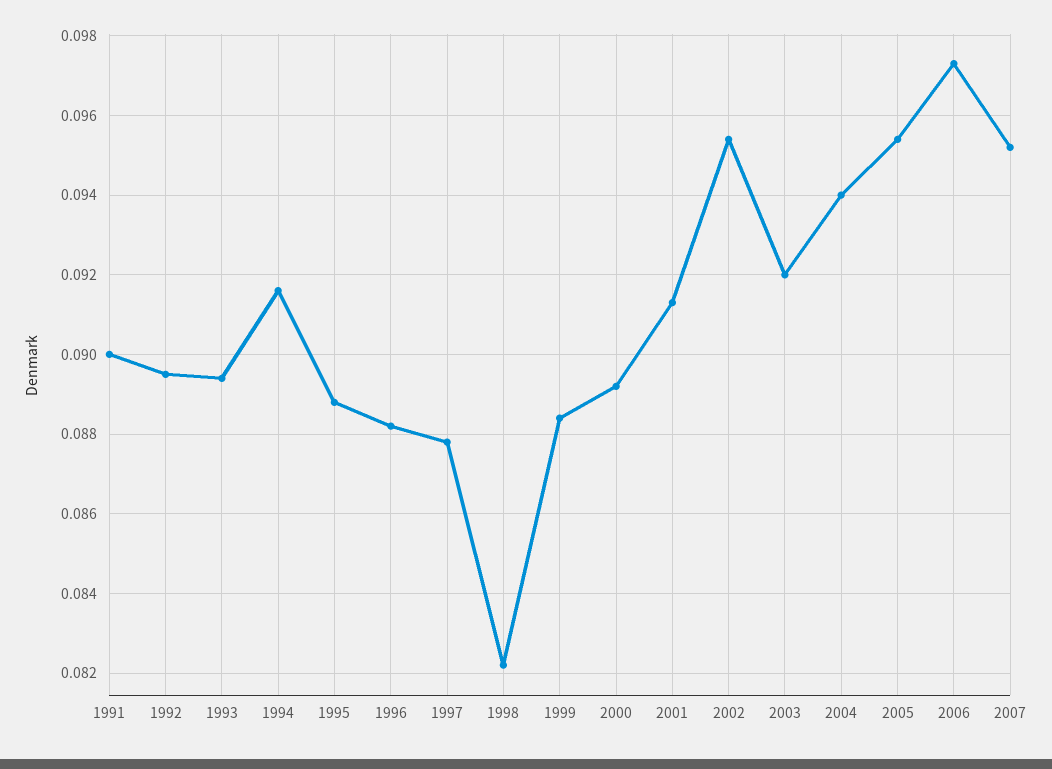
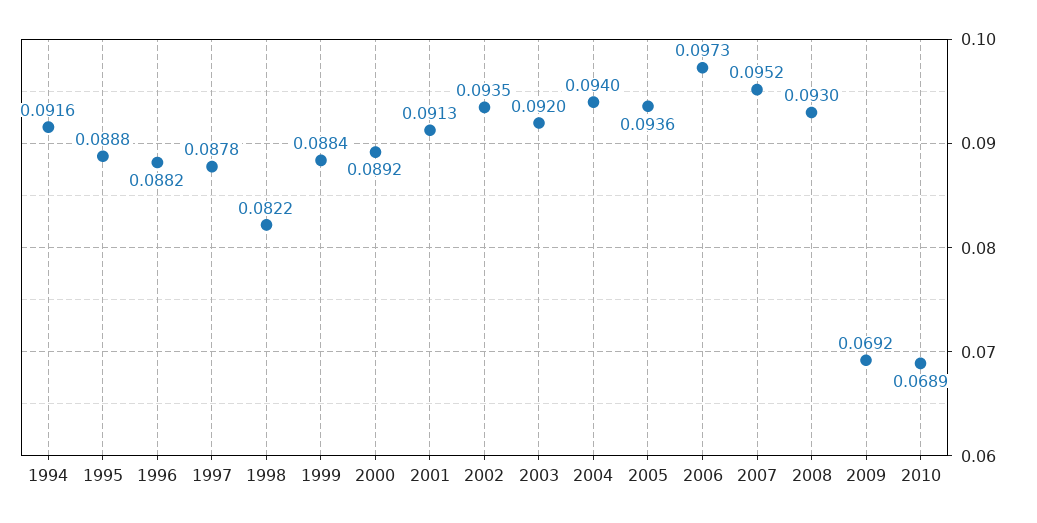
1991: 0.09 -> none
1992: 0.0895 -> none
1993: 0.0895 -> none
2002: 0.0955 -> 0.0935
2005: 0.0955 -> 0.0936
2008: none -> 0.093
2009: none -> 0.0692
2010: none -> 0.0689

